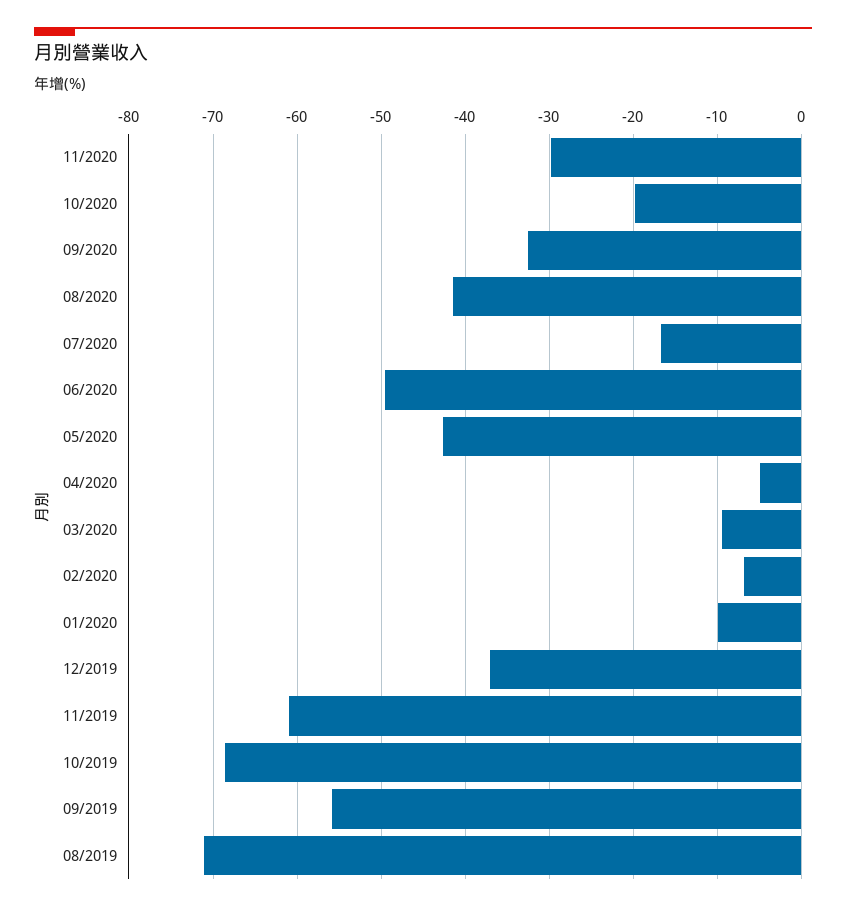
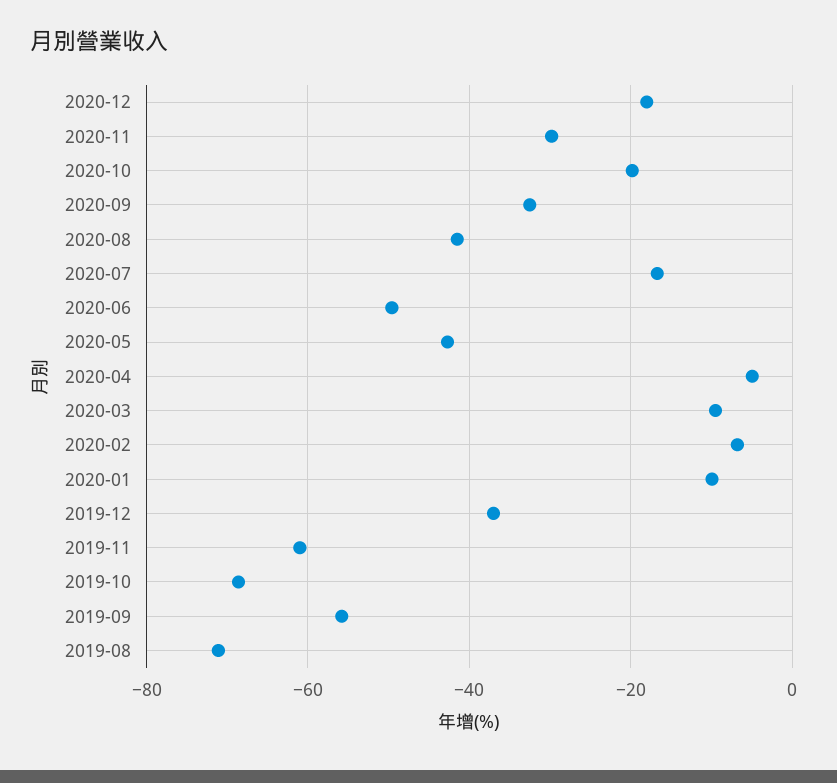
2020-12: none -> -18

